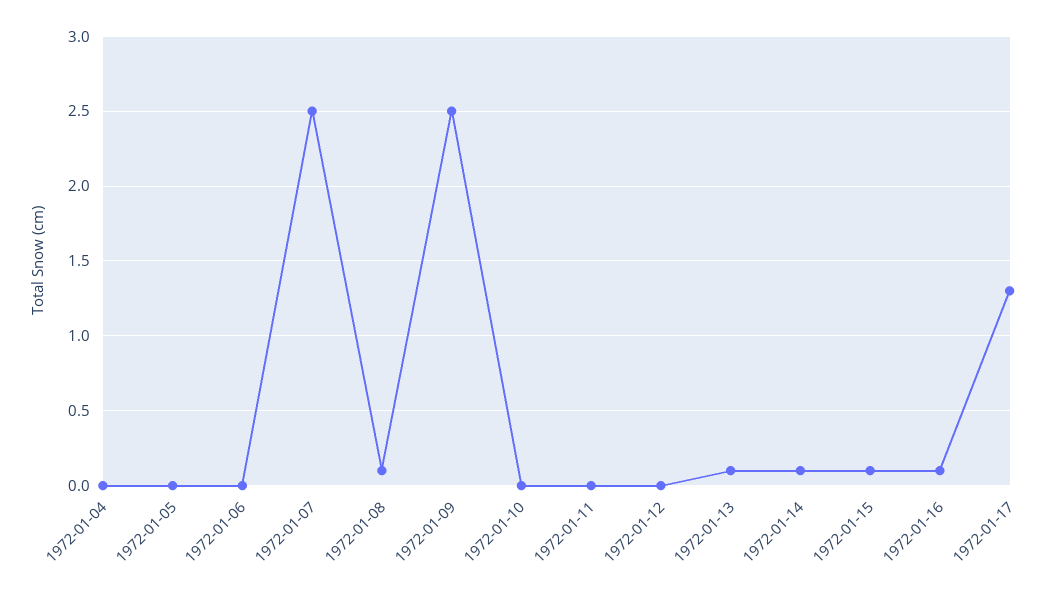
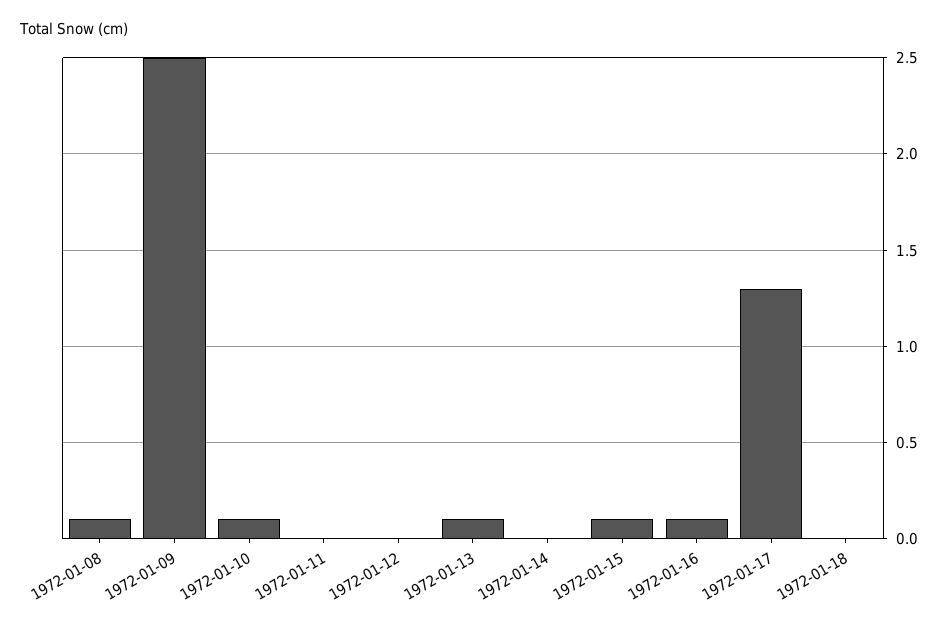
1972-01-04: 0 -> none
1972-01-05: 0 -> none
1972-01-06: 0 -> none
1972-01-07: 2.5 -> none
1972-01-10: 0 -> 0.1
1972-01-14: 0.1 -> 0
1972-01-18: none -> 0

